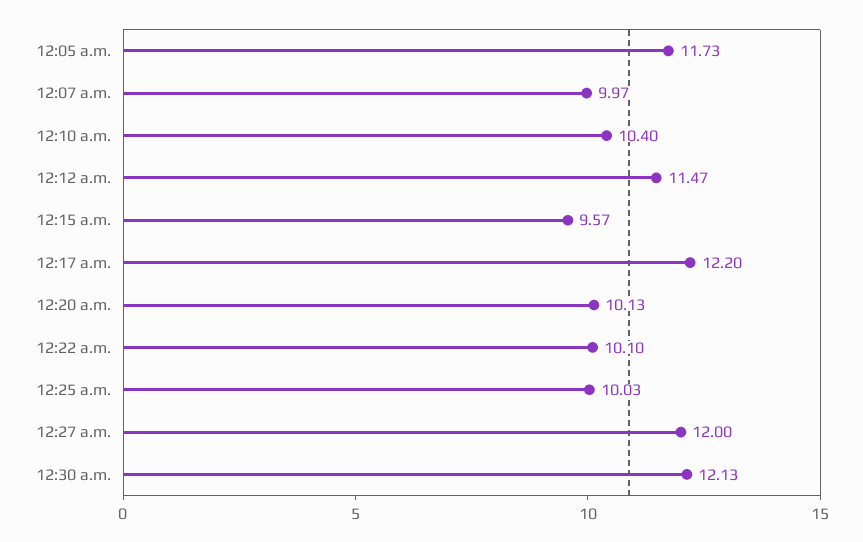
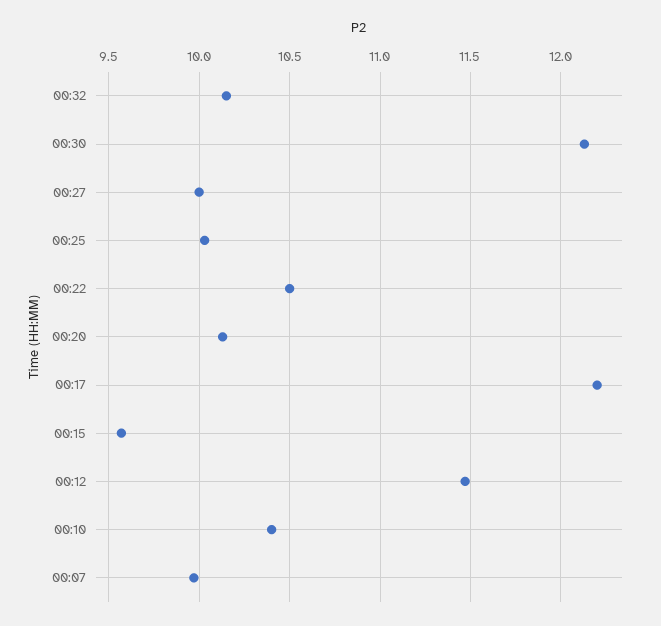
12:05 a.m.: 11.73 -> none
12:22 a.m.: 10.1 -> 10.5
12:27 a.m.: 12 -> 10
00:32: none -> 10.15

